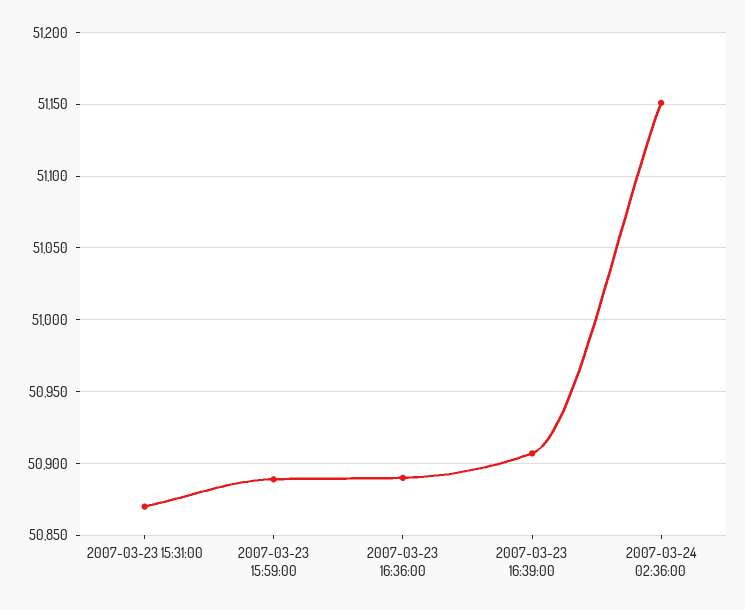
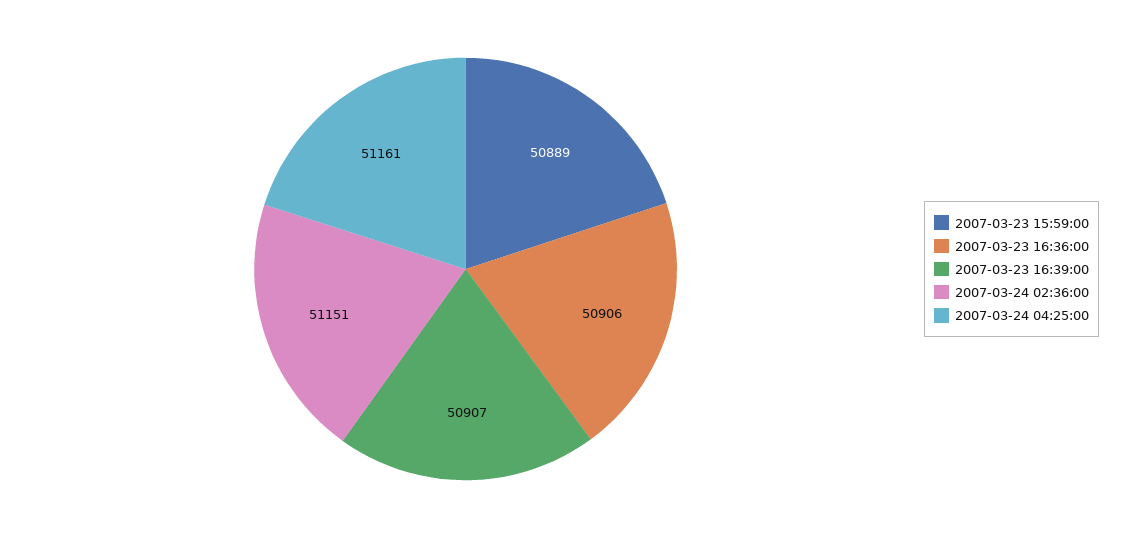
2007-03-23 15:31:00: 50870 -> none
2007-03-23 16:36:00: 50890 -> 50906
2007-03-24 04:25:00: none -> 51161

